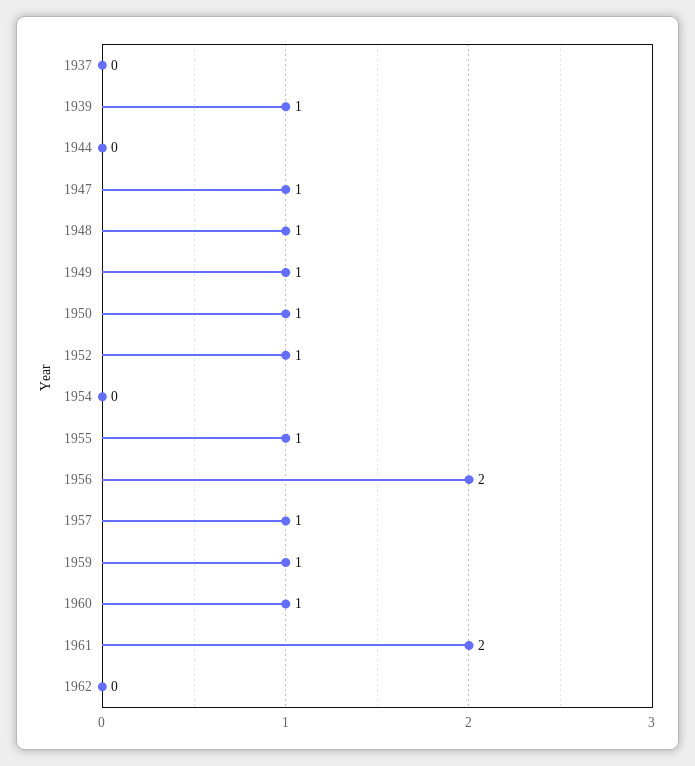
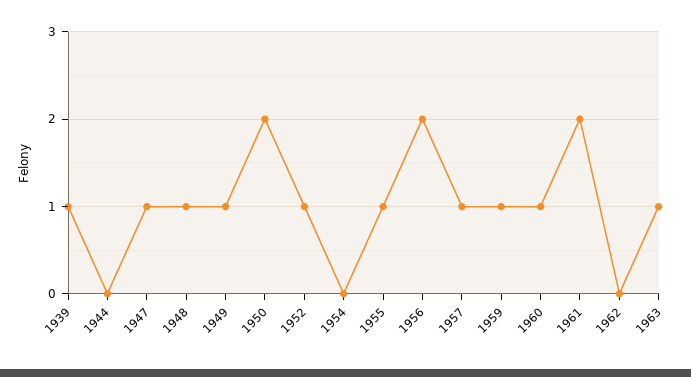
1937: 0 -> none
1950: 1 -> 2
1963: none -> 1

